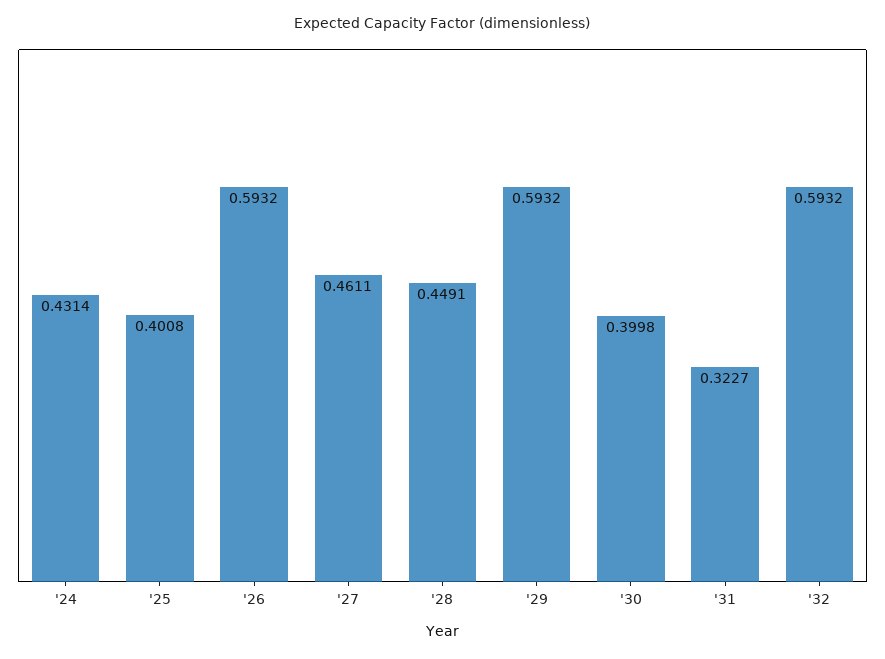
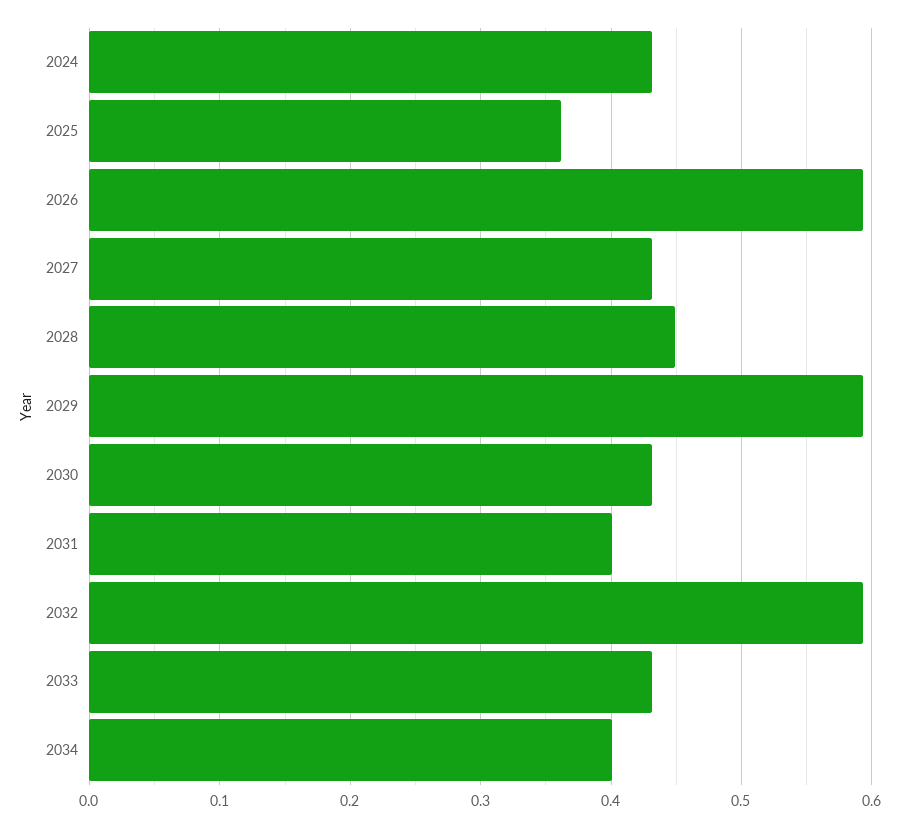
'25: 0.4008 -> 0.36
'27: 0.4611 -> 0.43
'30: 0.3998 -> 0.43
'31: 0.3227 -> 0.4
2033: none -> 0.43
2034: none -> 0.4

